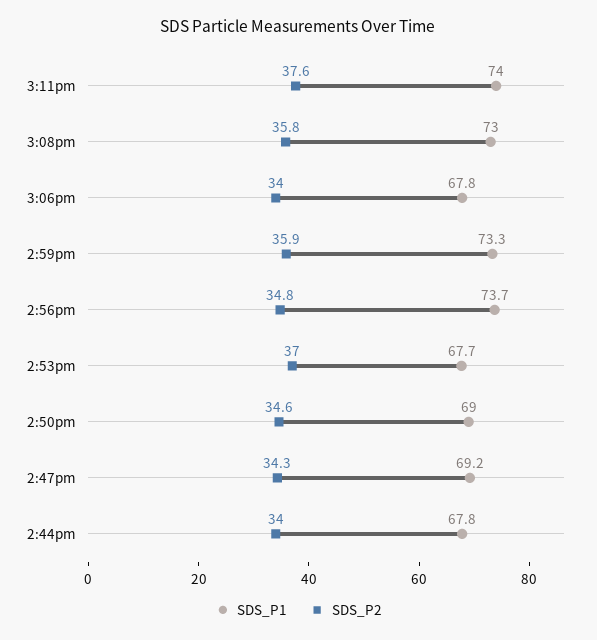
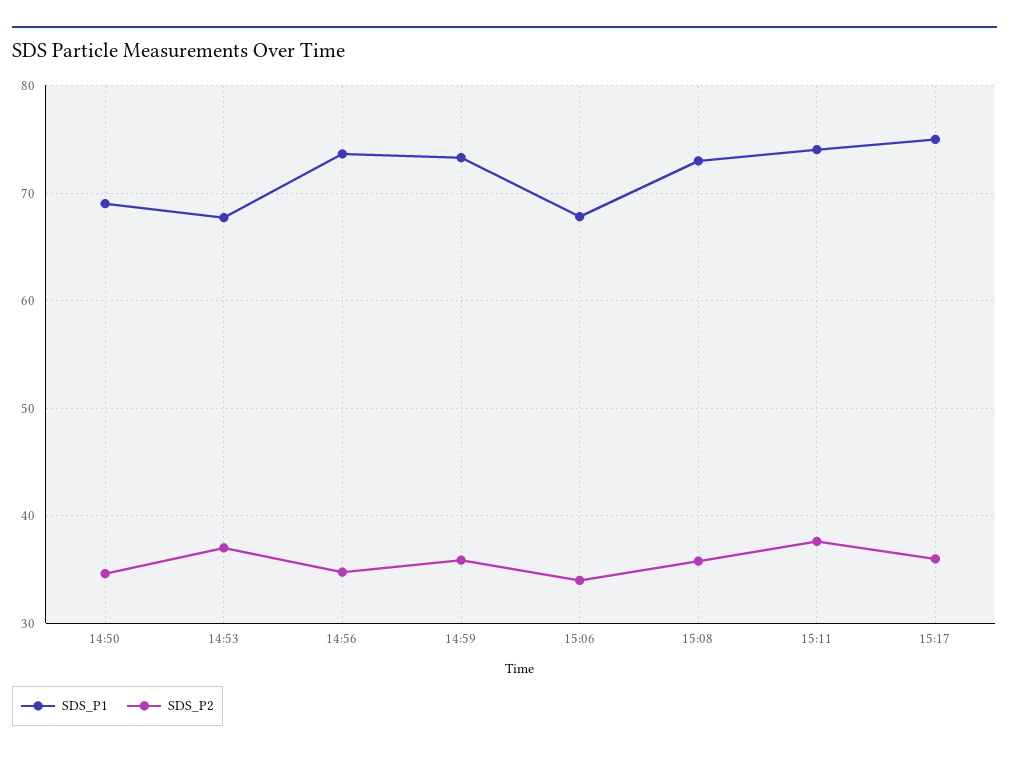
SDS_P1, 2:47pm: 69.2 -> none
SDS_P2, 2:47pm: 34.3 -> none
SDS_P1, 2:44pm: 67.8 -> none
SDS_P2, 2:44pm: 34 -> none
SDS_P1, 15:17: none -> 75
SDS_P2, 15:17: none -> 36

